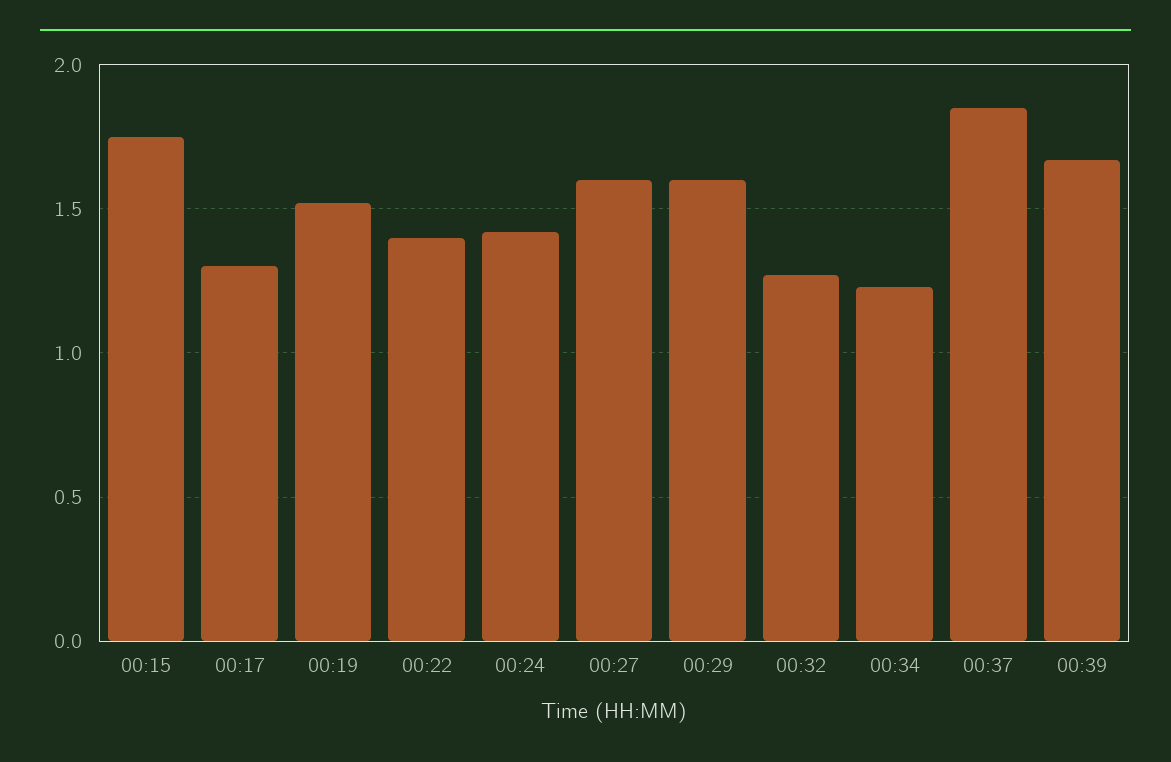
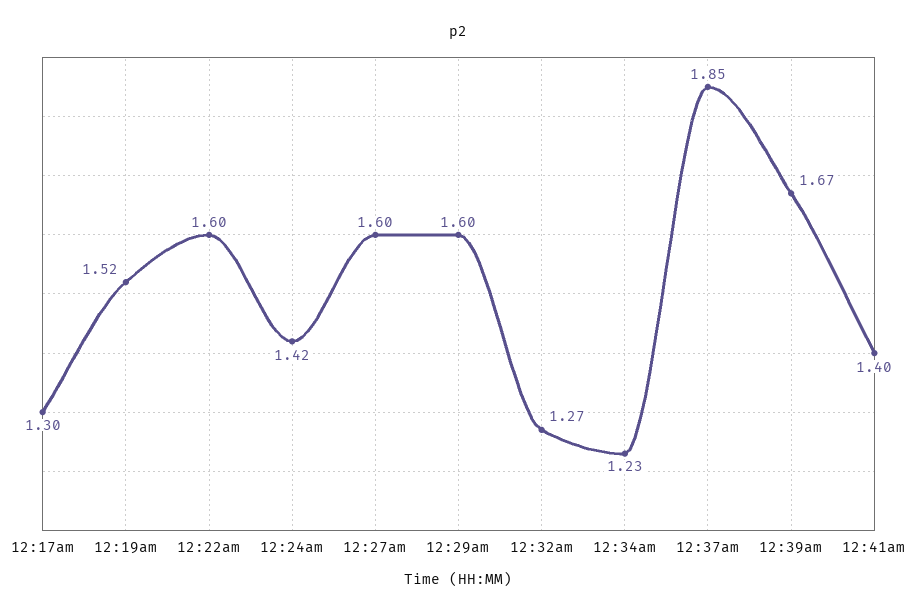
00:15: 1.75 -> none
00:22: 1.4 -> 1.6
12:41am: none -> 1.4

